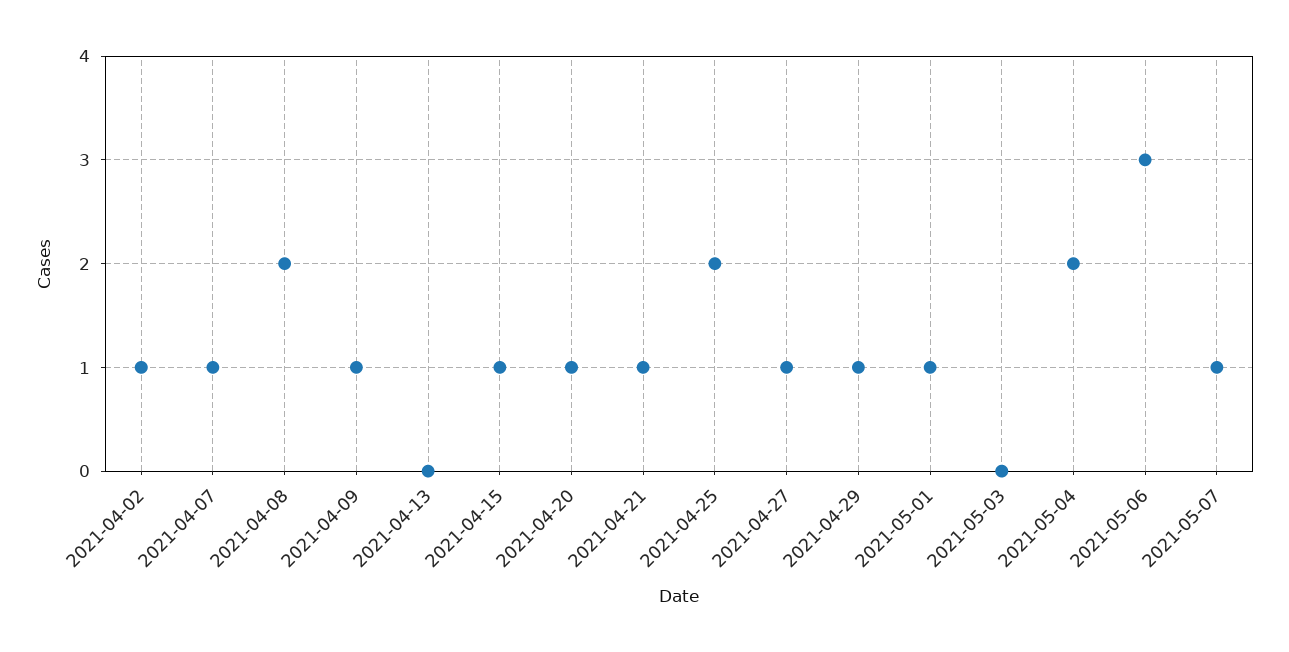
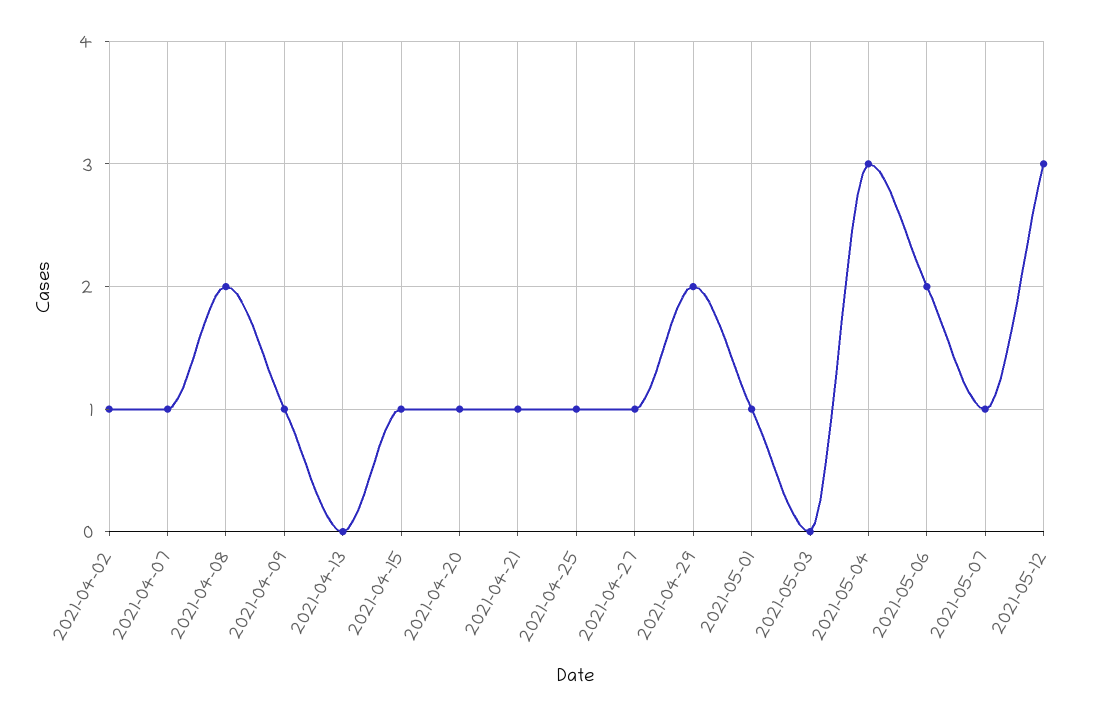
2021-04-25: 2 -> 1
2021-04-29: 1 -> 2
2021-05-04: 2 -> 3
2021-05-06: 3 -> 2
2021-05-12: none -> 3

